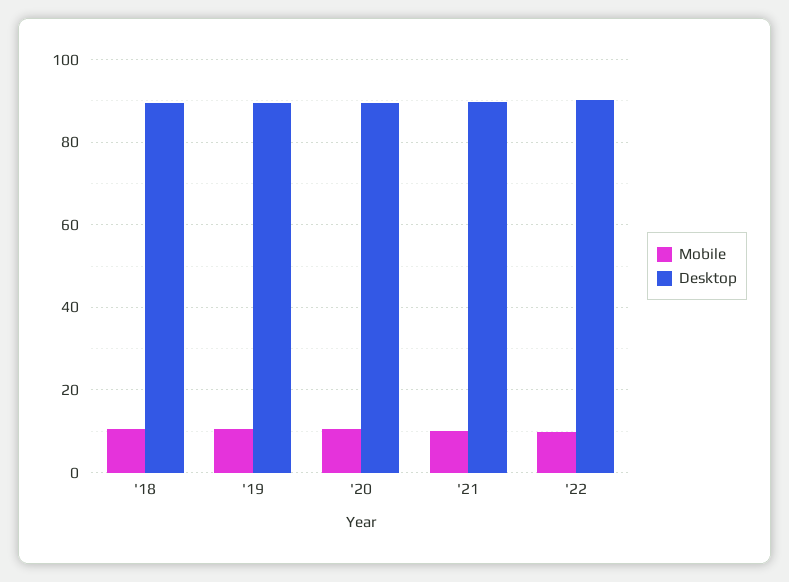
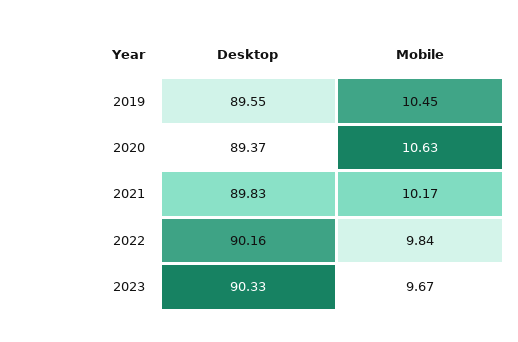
Mobile, '18: 10 -> none
Desktop, '18: 90 -> none
Desktop, 2023: none -> 90.33
Mobile, 2023: none -> 9.67

